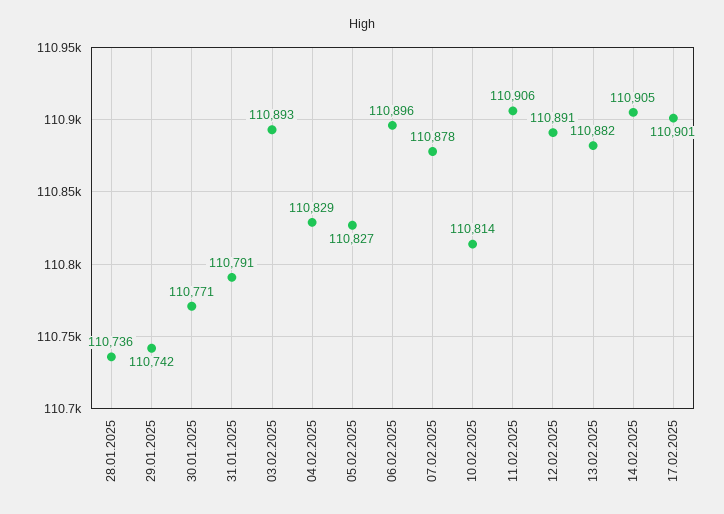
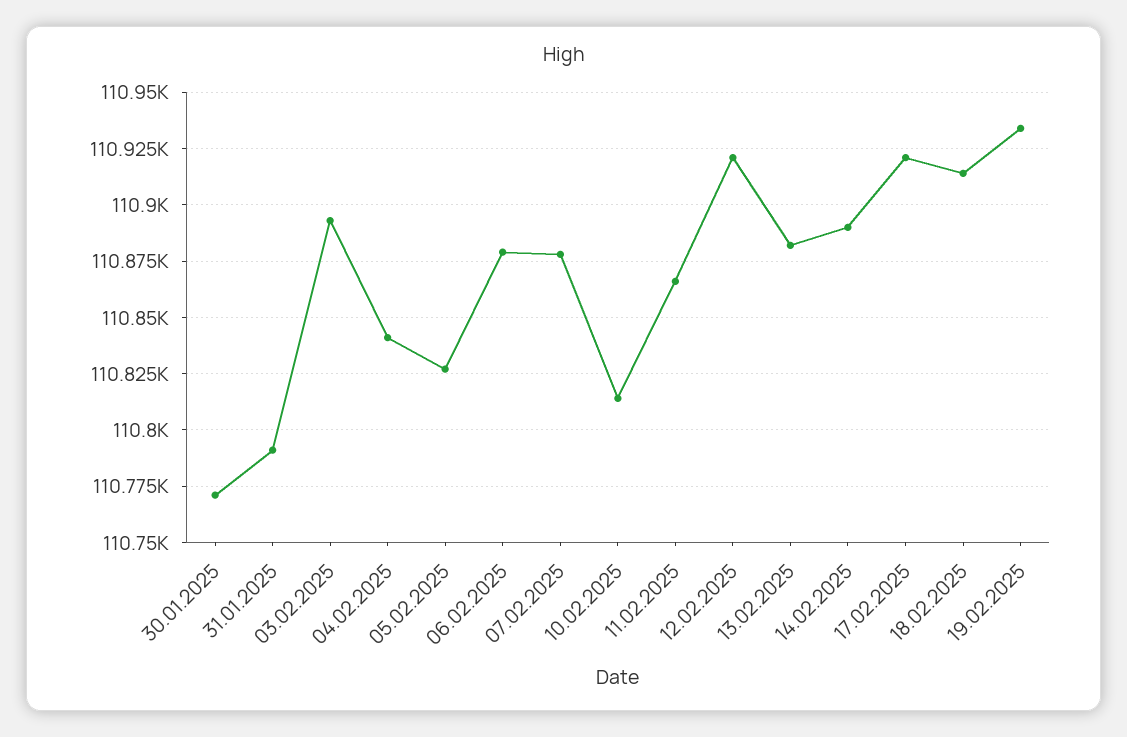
28.01.2025: 110736 -> none
29.01.2025: 110742 -> none
04.02.2025: 110829 -> 110840
06.02.2025: 110896 -> 110880
11.02.2025: 110906 -> 110865
12.02.2025: 110891 -> 110920
14.02.2025: 110905 -> 110890
17.02.2025: 110901 -> 110920
18.02.2025: none -> 110915
19.02.2025: none -> 110935

